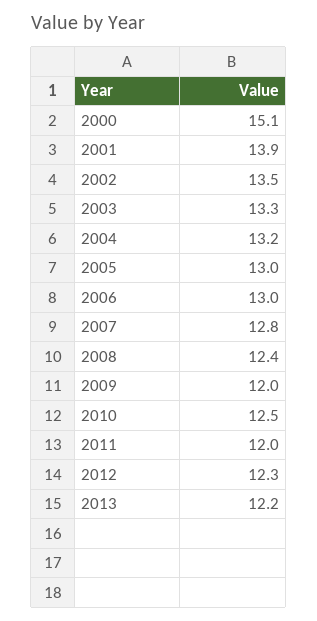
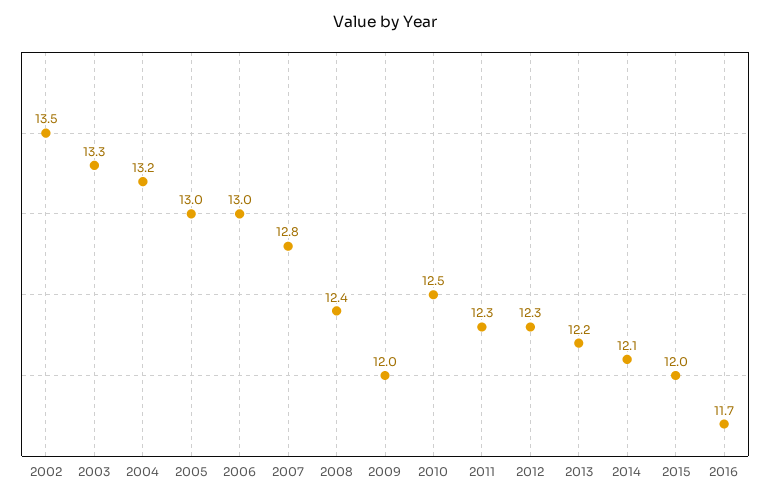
2000: 15.1 -> none
2001: 13.9 -> none
2011: 12 -> 12.3
2014: none -> 12.1
2015: none -> 12
2016: none -> 11.7

